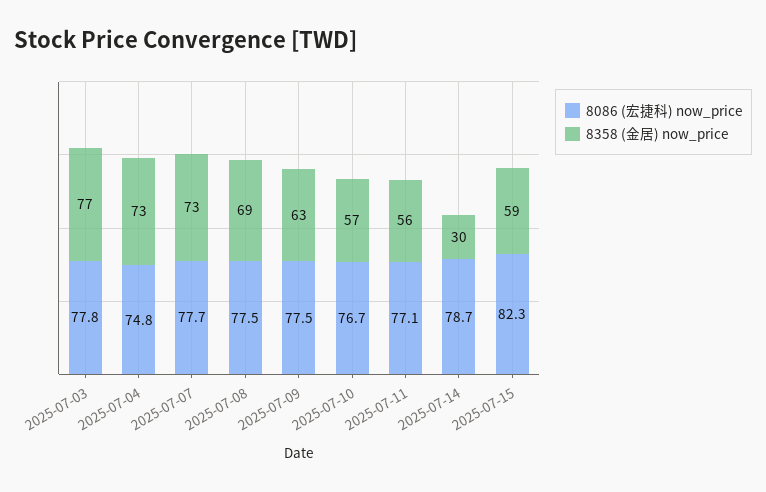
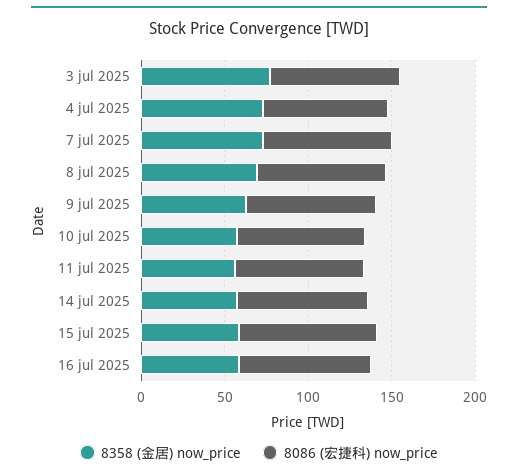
8358 (金居) now_price, 2025-07-14: 30 -> 60
8358 (金居) now_price, 16 jul 2025: none -> 60
8086 (宏捷科) now_price, 16 jul 2025: none -> 80

